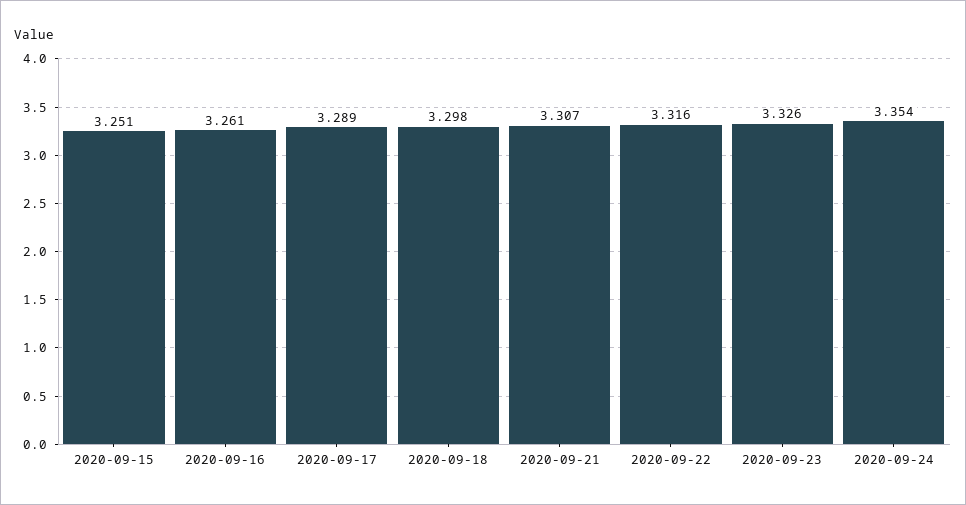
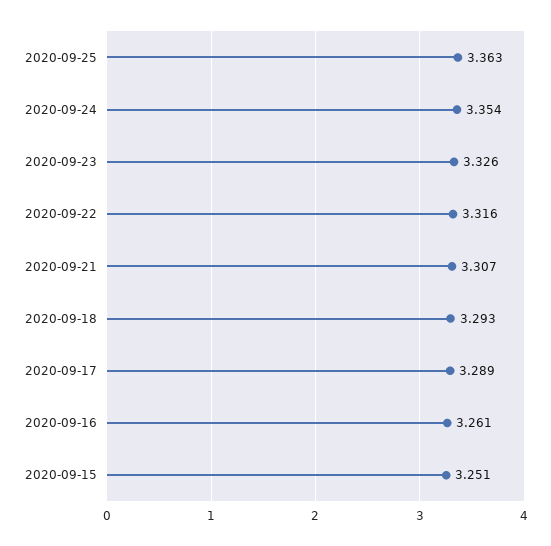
2020-09-18: 3.298 -> 3.293
2020-09-25: none -> 3.363

